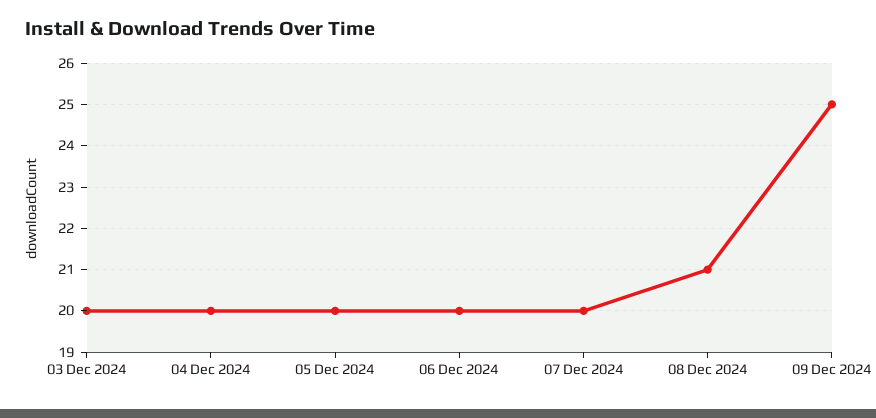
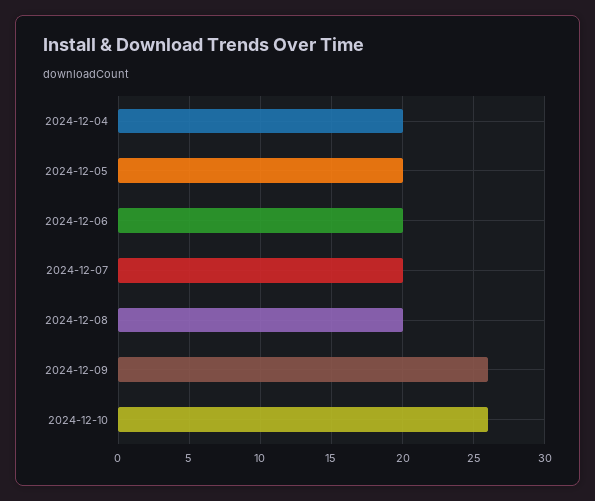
03 Dec 2024: 20 -> none
08 Dec 2024: 21 -> 20
09 Dec 2024: 25 -> 26
2024-12-10: none -> 26

